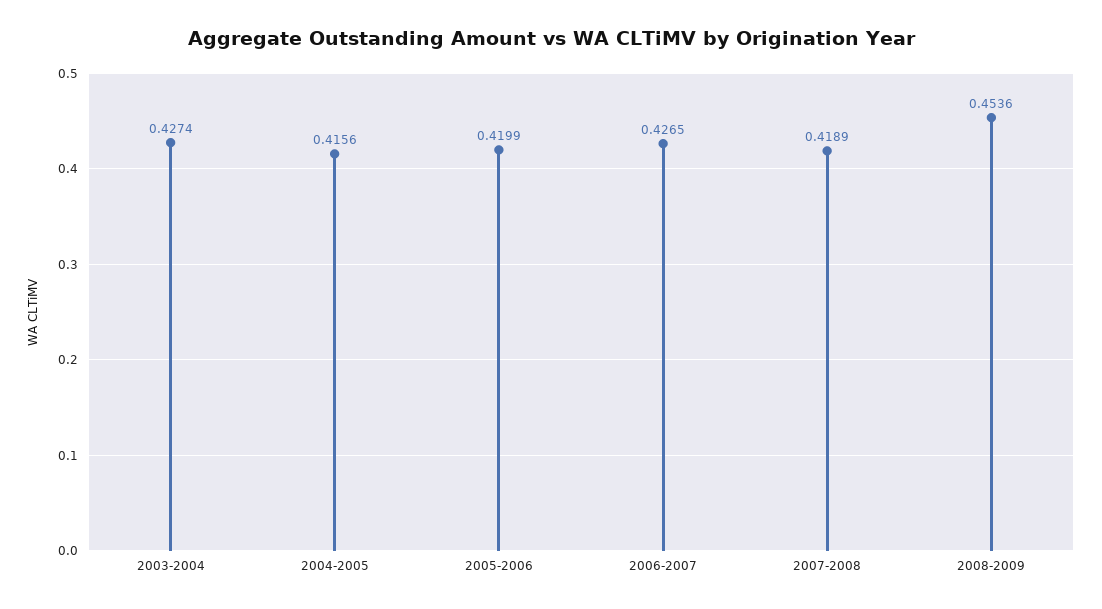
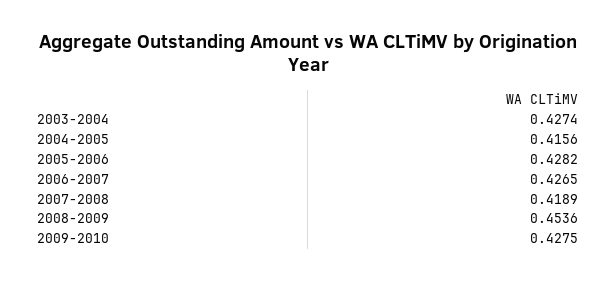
2005-2006: 0.4199 -> 0.4282
2009-2010: none -> 0.4275

